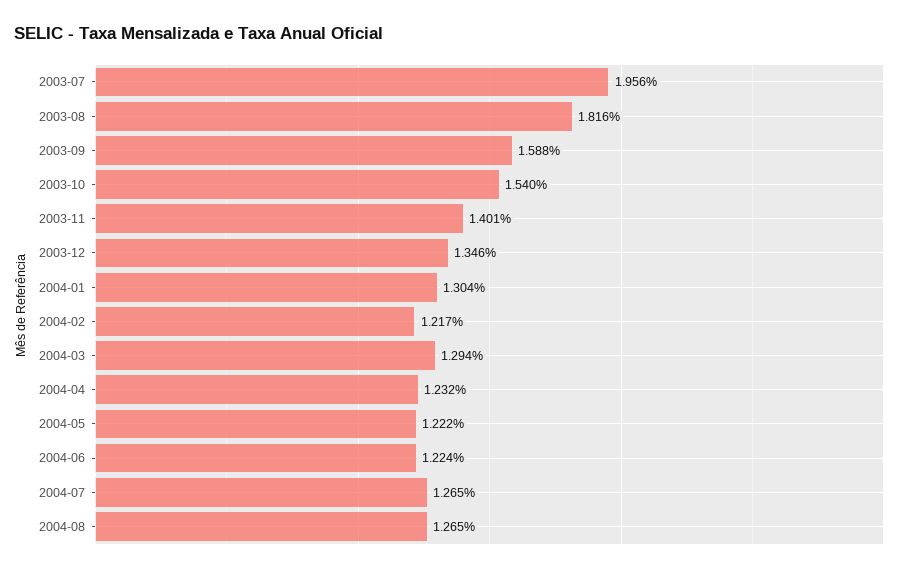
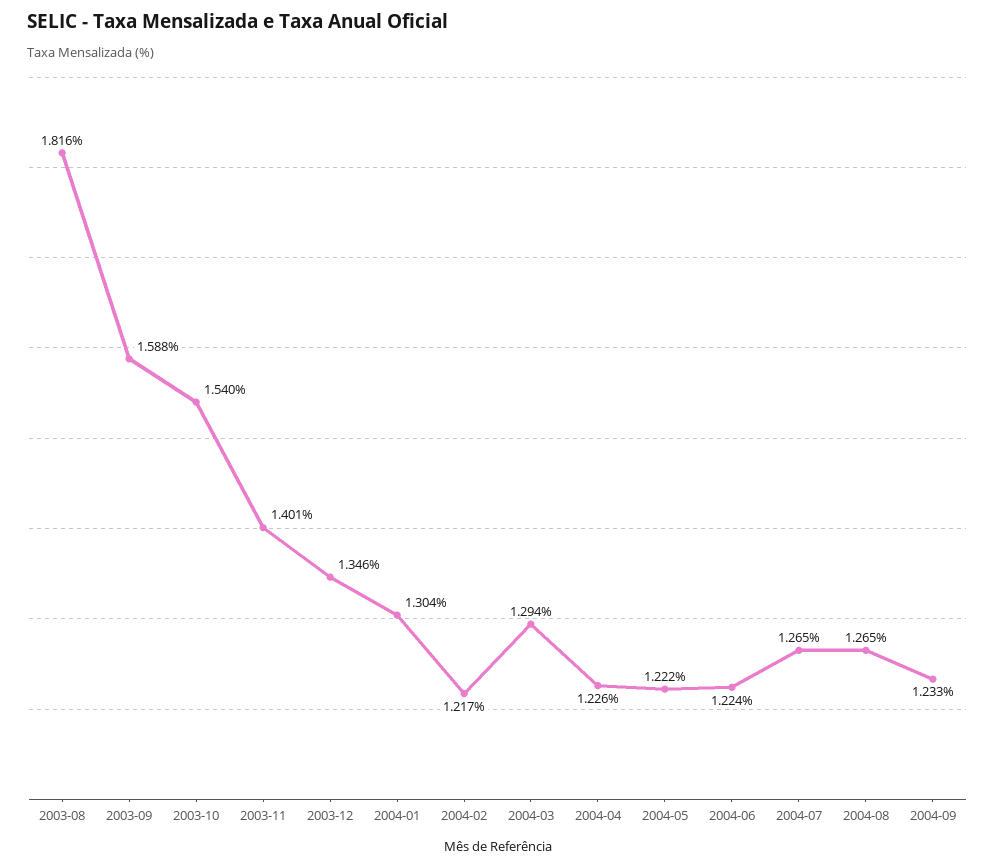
2003-07: 1.956 -> none
2004-04: 1.232 -> 1.226
2004-09: none -> 1.233

